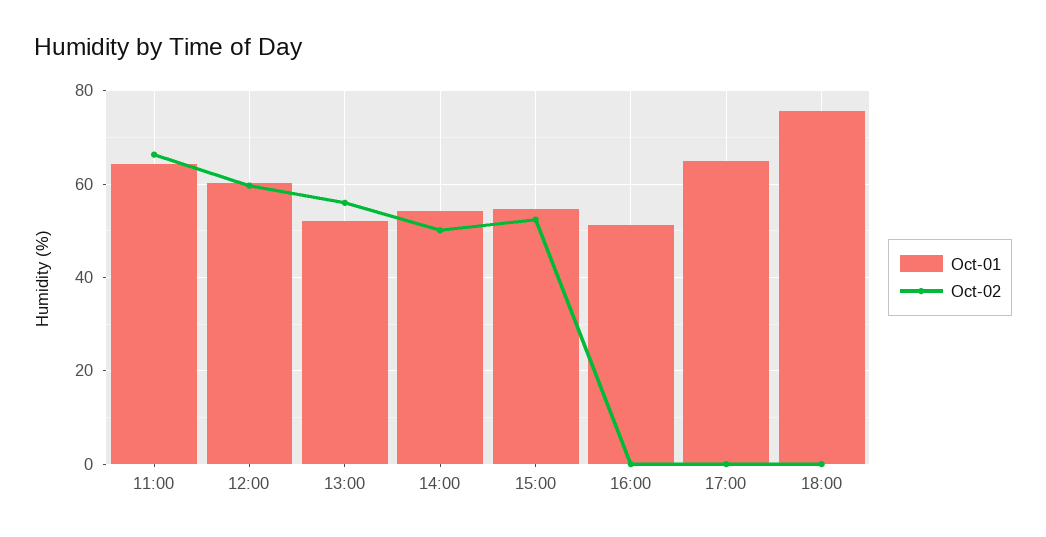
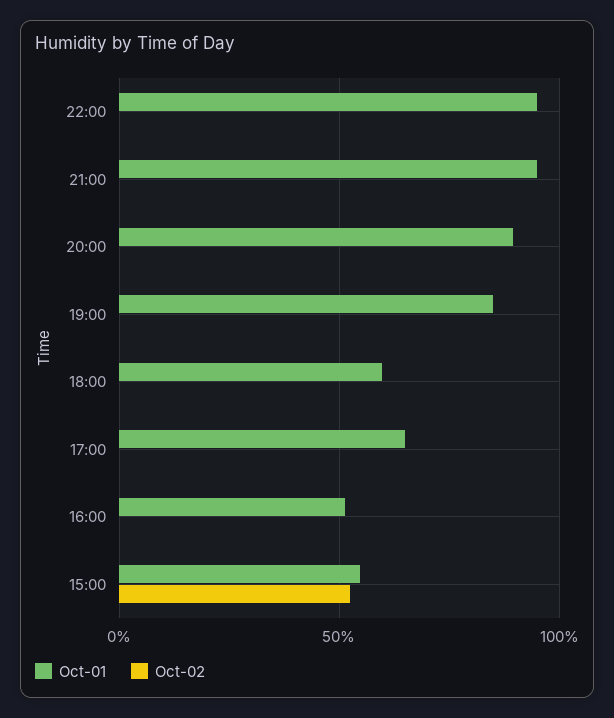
Oct-01, 11:00: 64 -> none
Oct-02, 11:00: 66 -> none
Oct-01, 12:00: 60 -> none
Oct-02, 12:00: 60 -> none
Oct-01, 13:00: 52 -> none
Oct-02, 13:00: 56 -> none
Oct-01, 14:00: 54 -> none
Oct-02, 14:00: 50 -> none
Oct-01, 18:00: 76 -> 60
Oct-01, 22:00: none -> 95
Oct-02, 22:00: none -> 0
Oct-01, 21:00: none -> 95
Oct-02, 21:00: none -> 0
Oct-01, 20:00: none -> 90
Oct-02, 20:00: none -> 0
Oct-01, 19:00: none -> 85
Oct-02, 19:00: none -> 0

